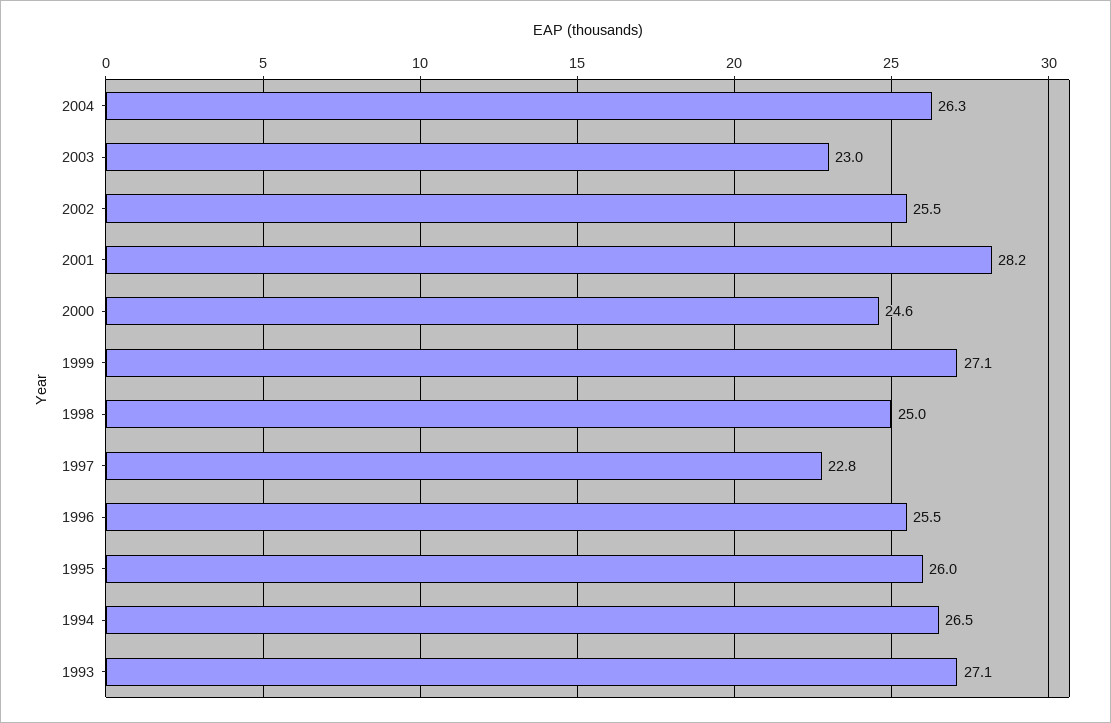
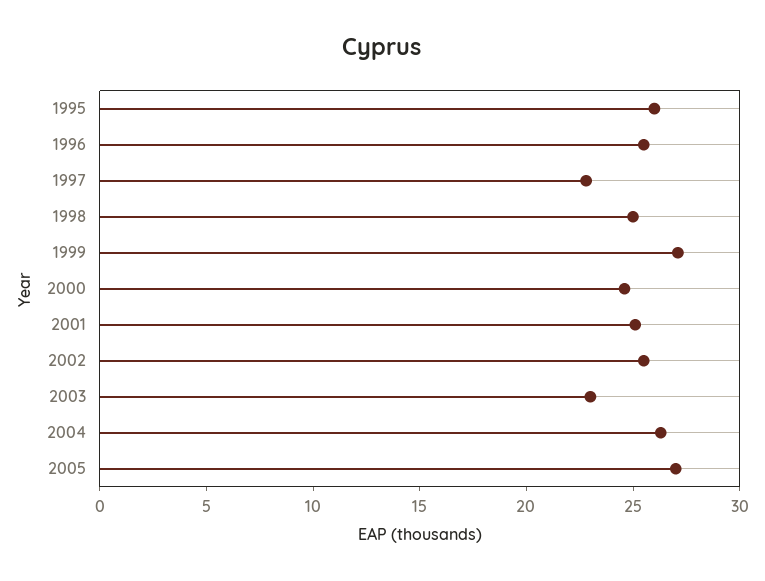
2001: 28.2 -> 25
1994: 26.5 -> none
1993: 27.1 -> none
2005: none -> 27

